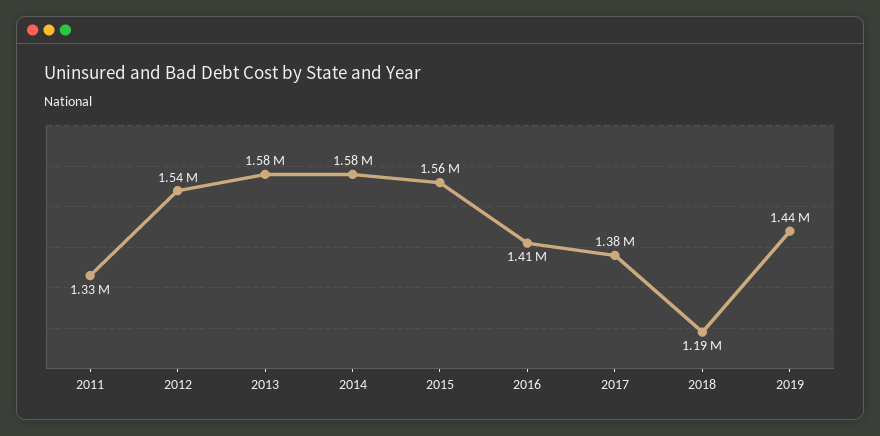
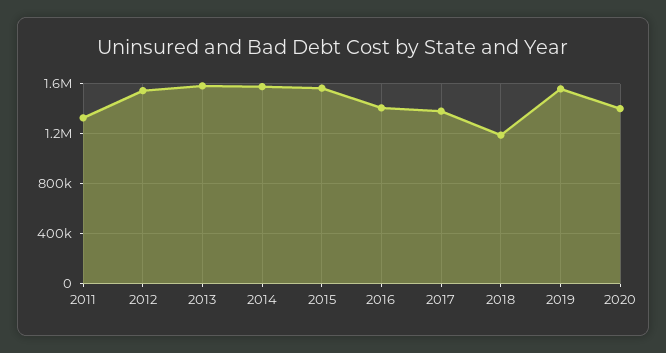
2019: 1440000 -> 1550000
2020: none -> 1400000

